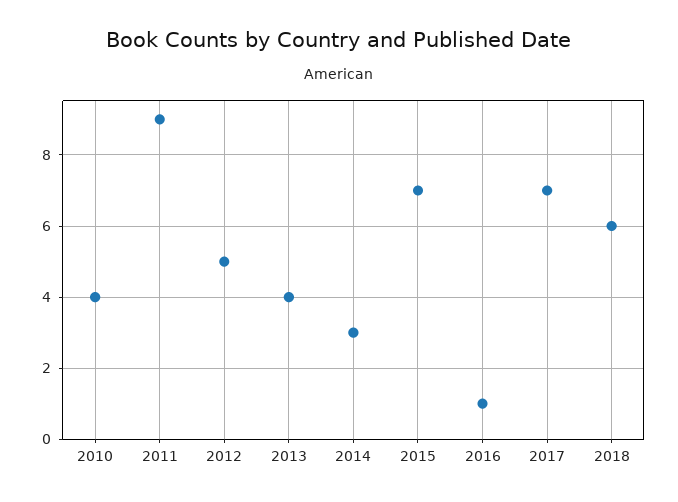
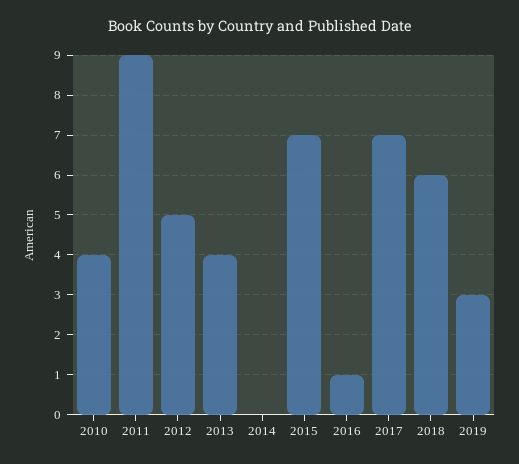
2014: 3 -> 0
2019: none -> 3

